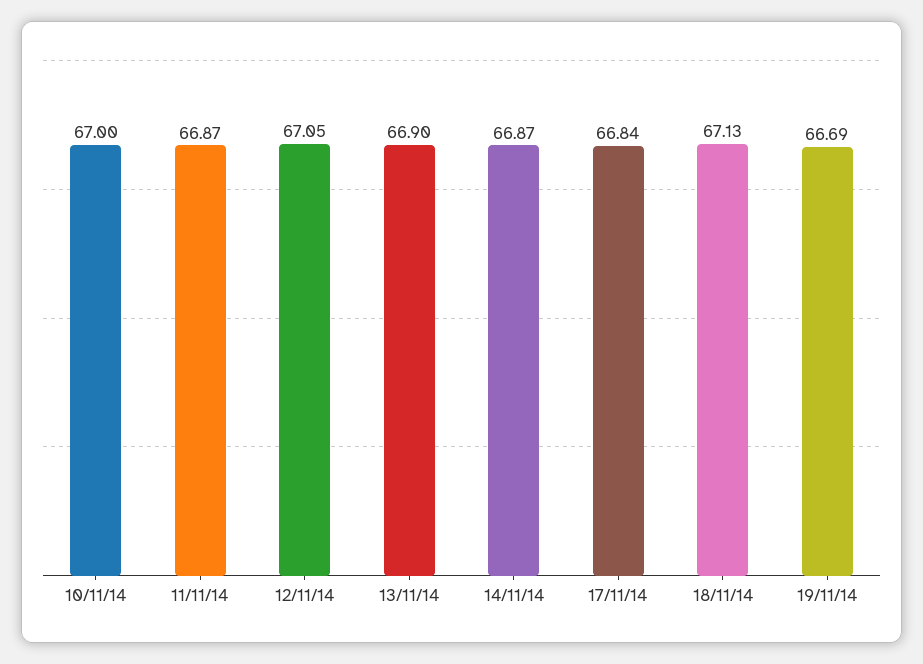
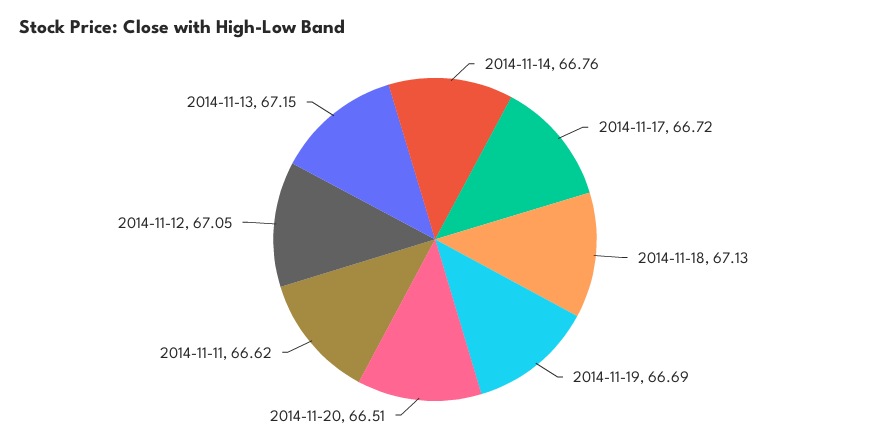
10/11/14: 67 -> none
11/11/14: 66.87 -> 66.62
13/11/14: 66.9 -> 67.15
14/11/14: 66.87 -> 66.76
17/11/14: 66.84 -> 66.72
2014-11-20: none -> 66.51

